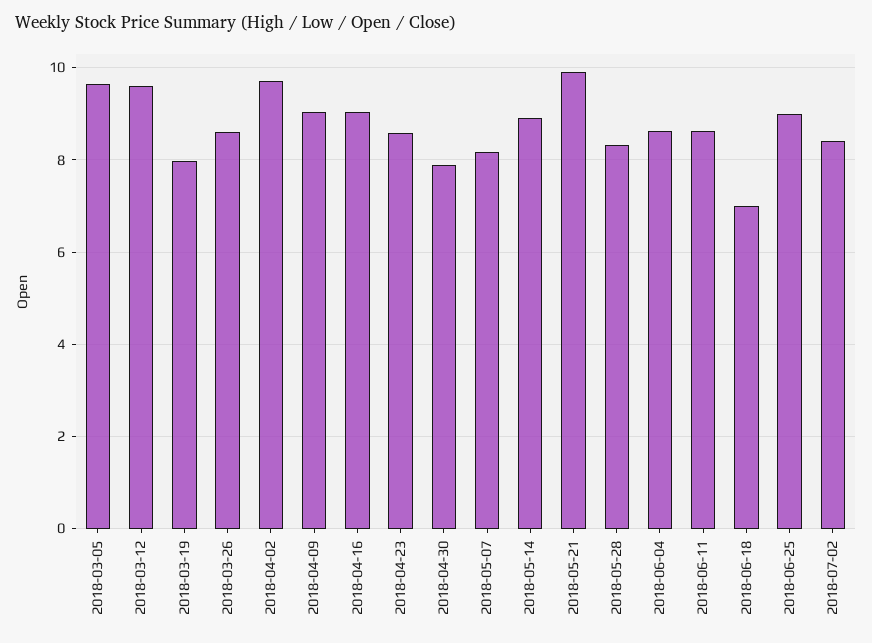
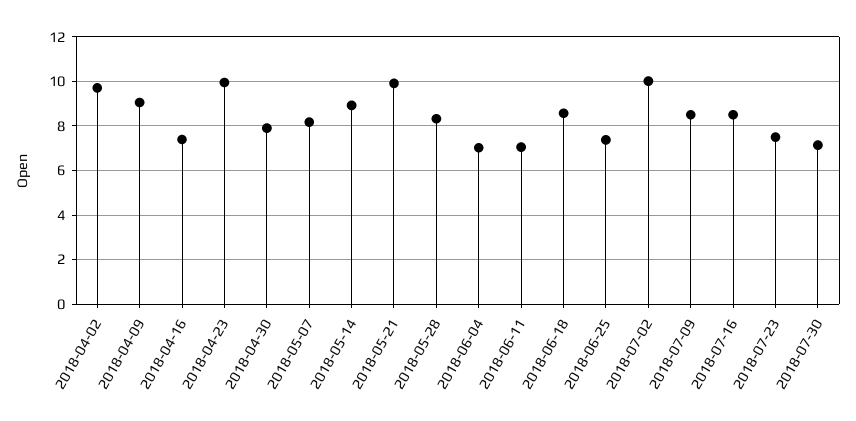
2018-03-05: 9.6 -> none
2018-03-12: 9.6 -> none
2018-03-19: 8 -> none
2018-03-26: 8.6 -> none
2018-04-16: 9 -> 7.5
2018-04-23: 8.6 -> 10
2018-06-04: 8.6 -> 7
2018-06-11: 8.6 -> 7
2018-06-18: 7 -> 8.5
2018-06-25: 9 -> 7.5
2018-07-02: 8.4 -> 10
2018-07-09: none -> 8.5
2018-07-16: none -> 8.5
2018-07-23: none -> 7.5
2018-07-30: none -> 7

